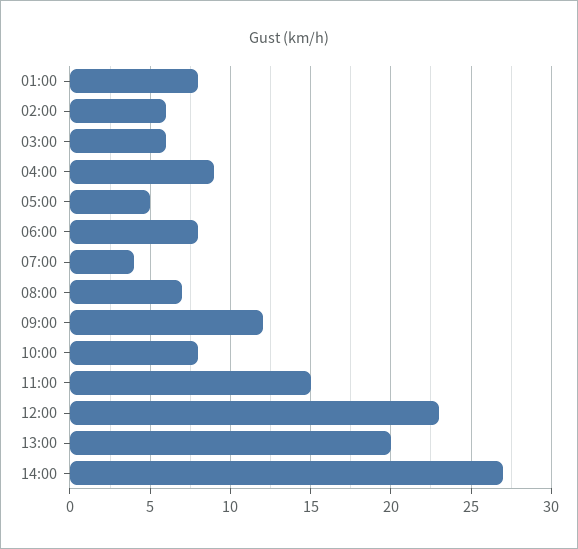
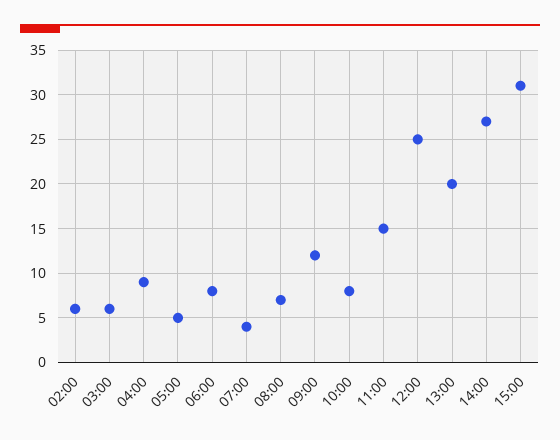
01:00: 8 -> none
12:00: 23 -> 25
15:00: none -> 31

